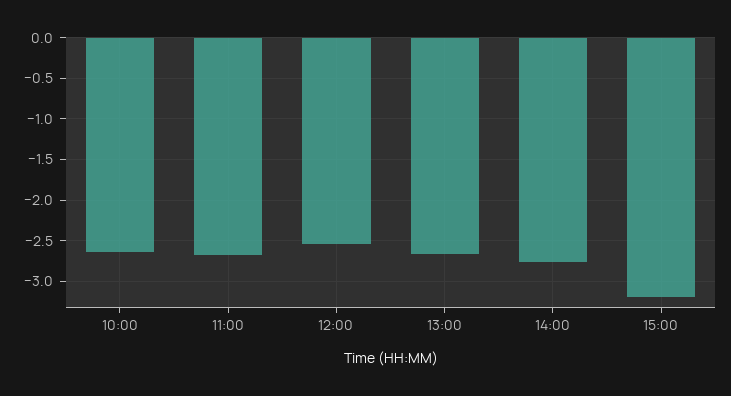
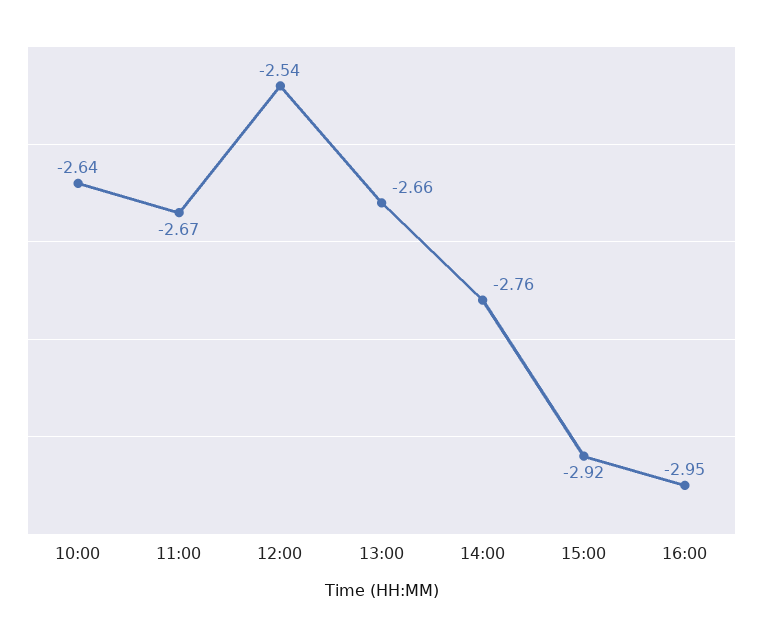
15:00: -3.2 -> -2.92
16:00: none -> -2.95

